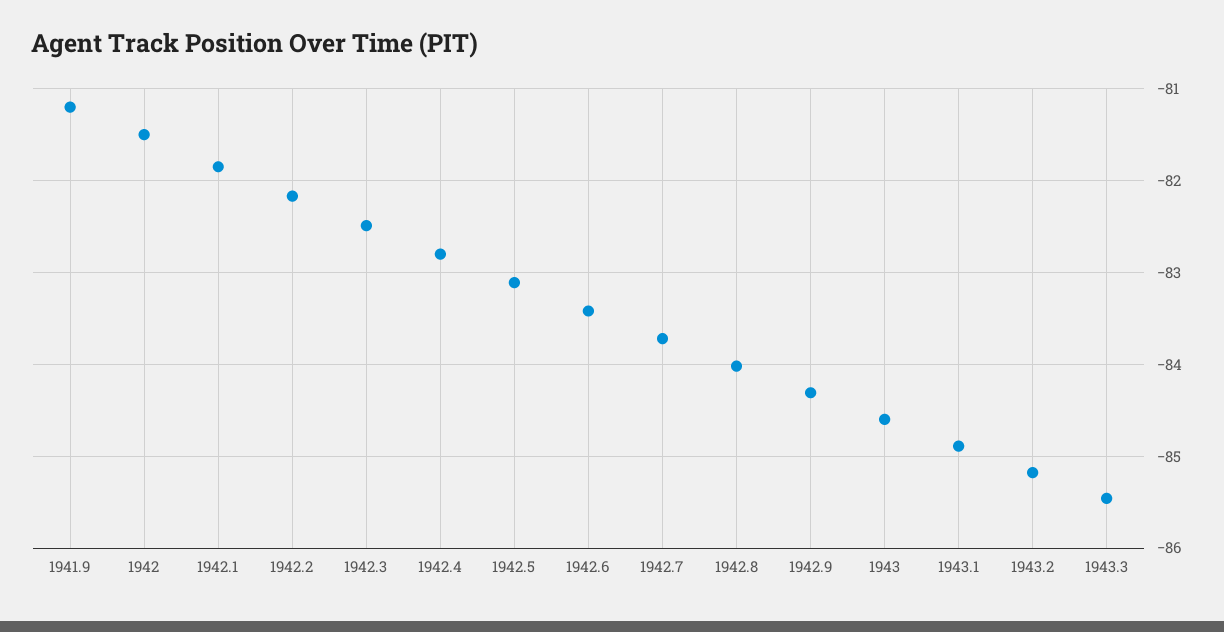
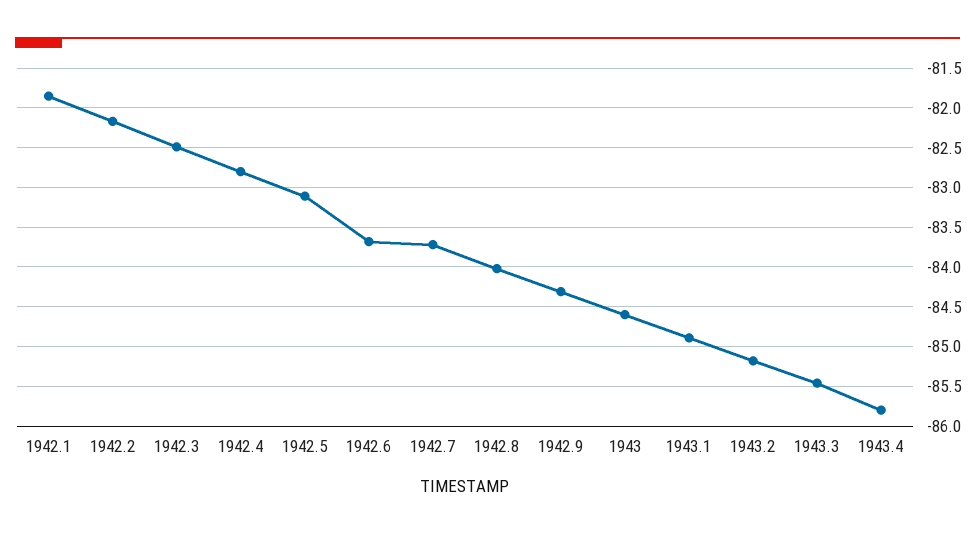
1941.9: -81.2 -> none
1942: -81.5 -> none
1942.6: -83.4 -> -83.7
1943.4: none -> -85.8

